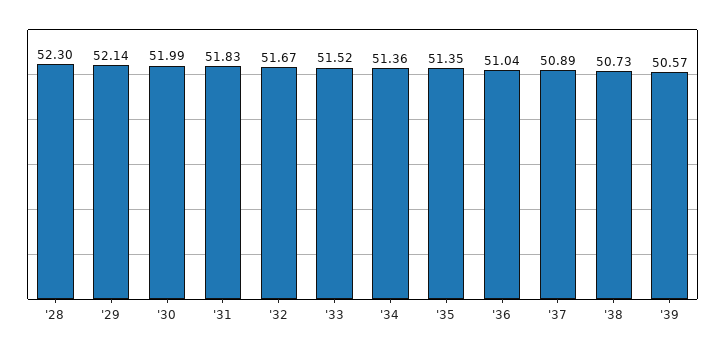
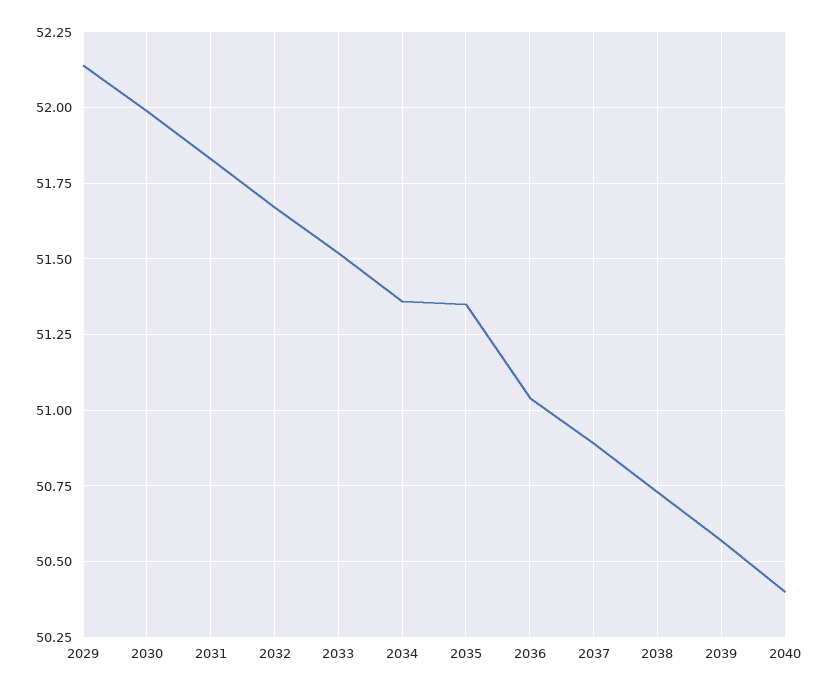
'28: 52.3 -> none
2040: none -> 50.4

